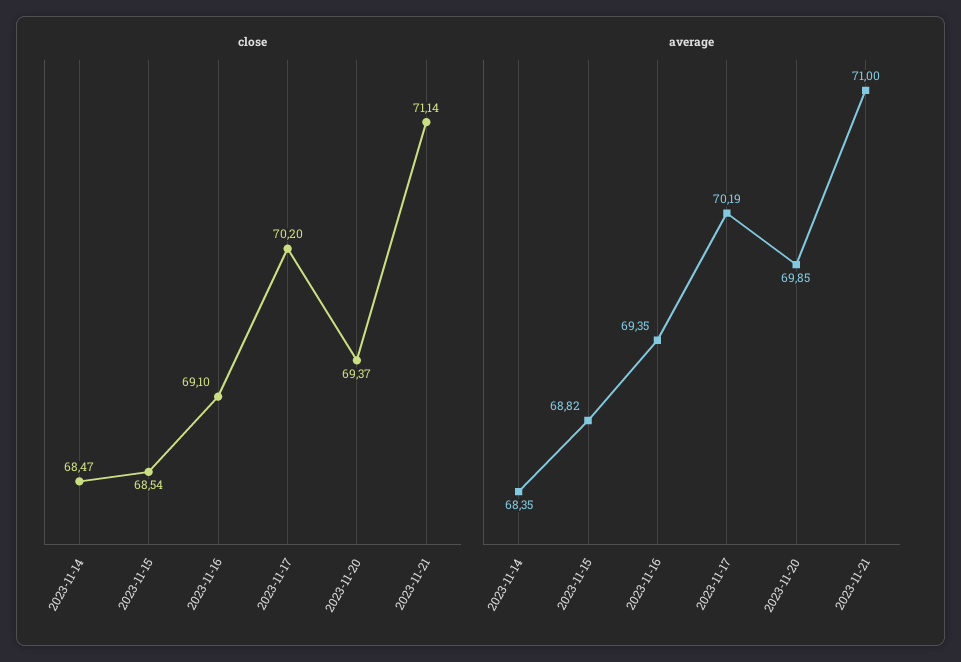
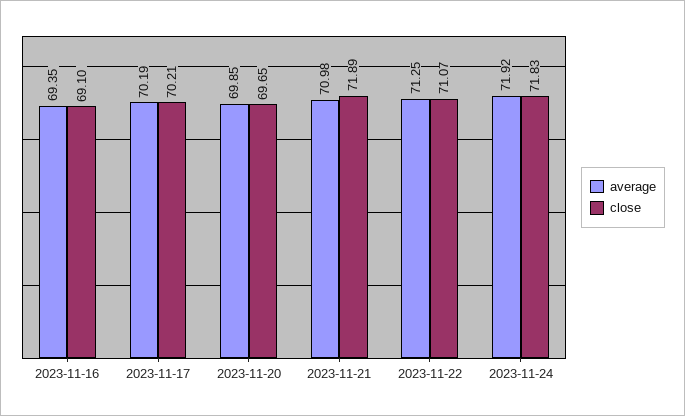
close, 2023-11-14: 68.47 -> none
close, 2023-11-15: 68.54 -> none
close, 2023-11-17: 70.2 -> 70.21
close, 2023-11-20: 69.37 -> 69.65
close, 2023-11-21: 71.14 -> 71.89
average, 2023-11-14: 68.35 -> none
average, 2023-11-15: 68.82 -> none
average, 2023-11-21: 71 -> 70.98
average, 2023-11-22: none -> 71.25
close, 2023-11-22: none -> 71.07
average, 2023-11-24: none -> 71.92
close, 2023-11-24: none -> 71.83

